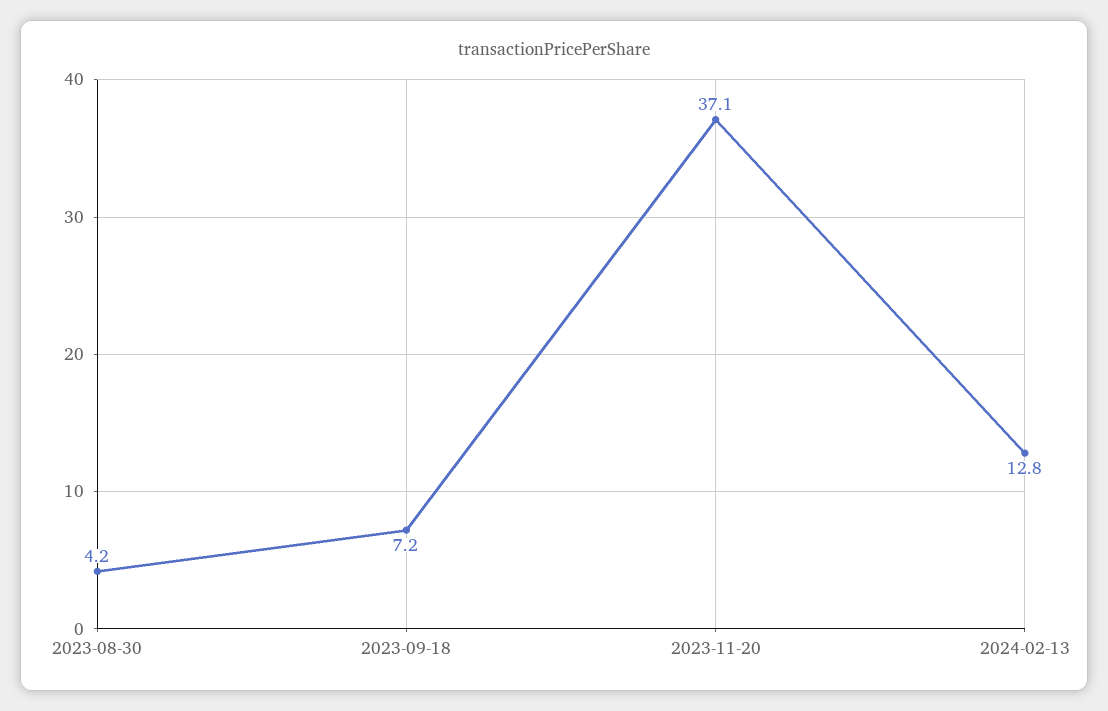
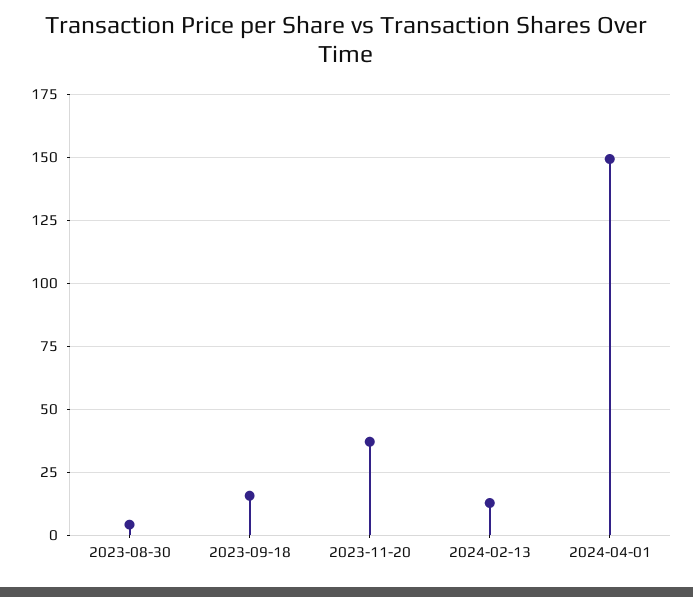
2023-09-18: 7.2 -> 15
2024-04-01: none -> 150

